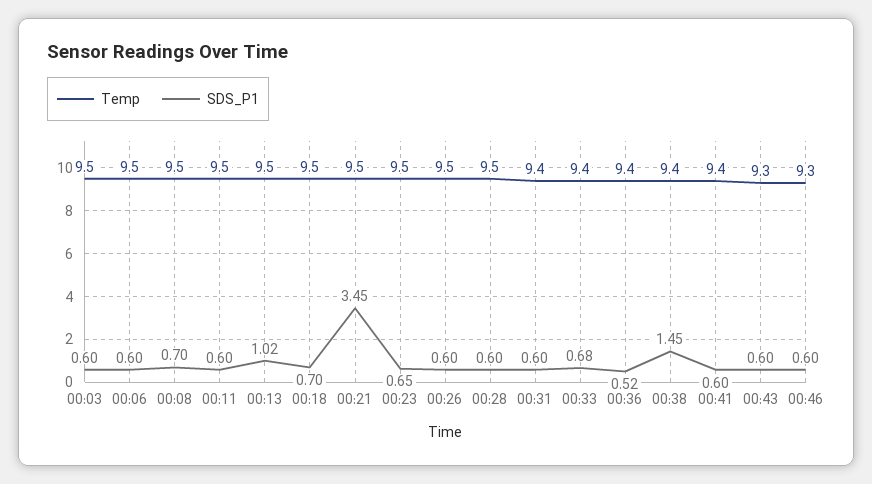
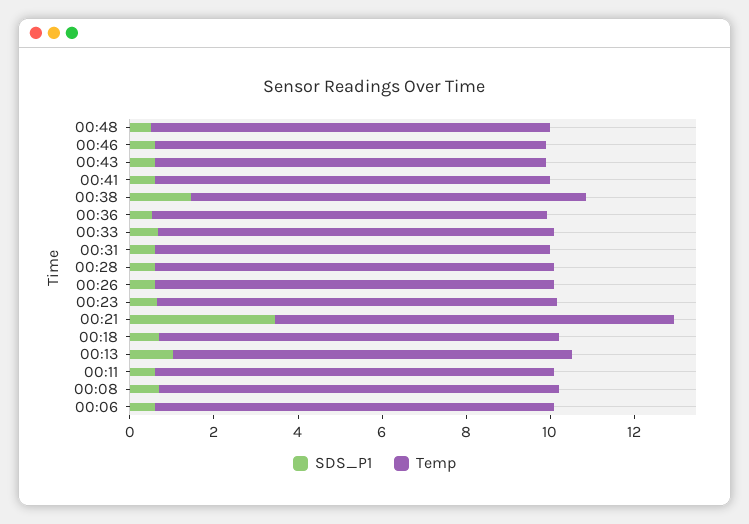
Temp, 00:03: 9.5 -> none
SDS_P1, 00:03: 0.6 -> none
SDS_P1, 00:48: none -> 0.5
Temp, 00:48: none -> 9.5

